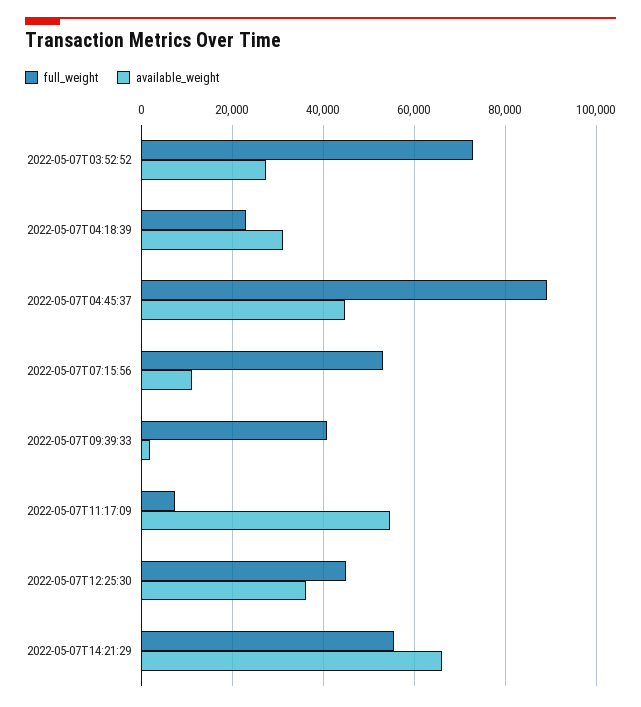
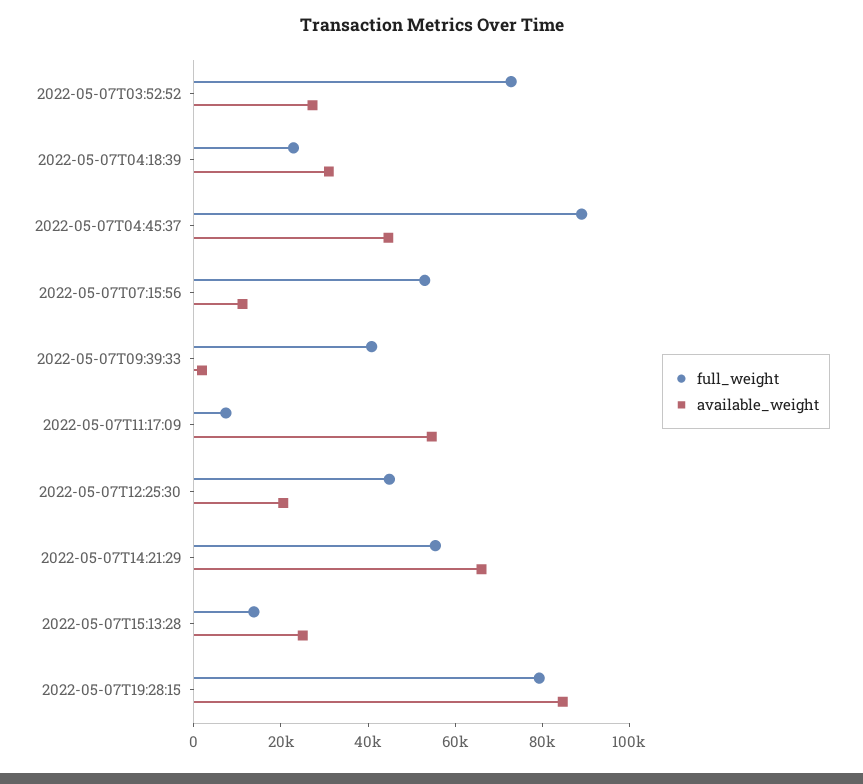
available_weight, 2022-05-07T12:25:30: 36000 -> 20000
full_weight, 2022-05-07T15:13:28: none -> 15000
available_weight, 2022-05-07T15:13:28: none -> 25000
full_weight, 2022-05-07T19:28:15: none -> 80000
available_weight, 2022-05-07T19:28:15: none -> 85000

